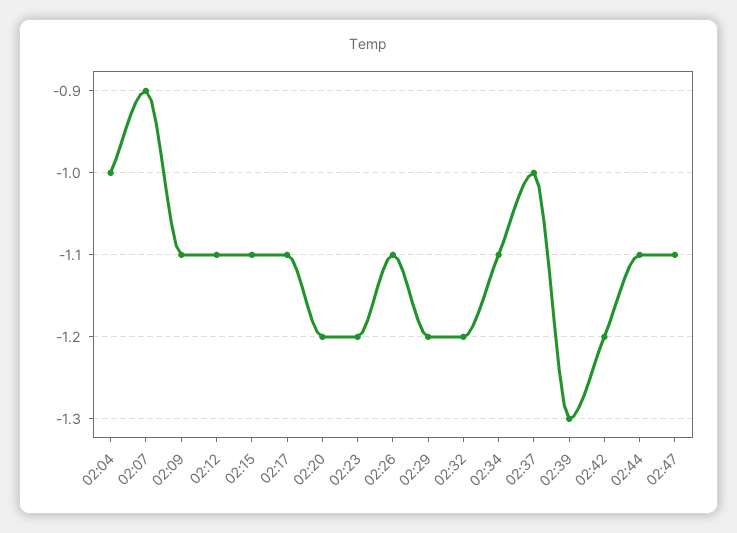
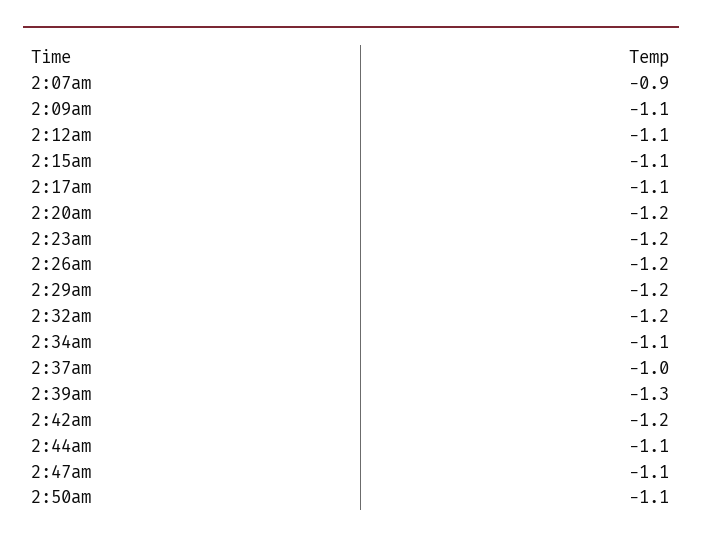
02:04: -1 -> none
02:26: -1.1 -> -1.2
2:50am: none -> -1.1

